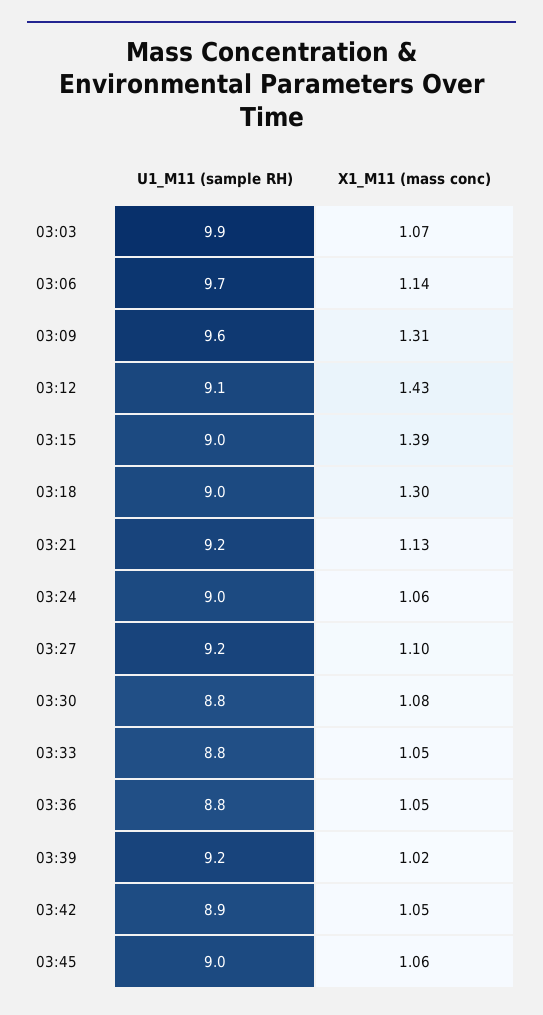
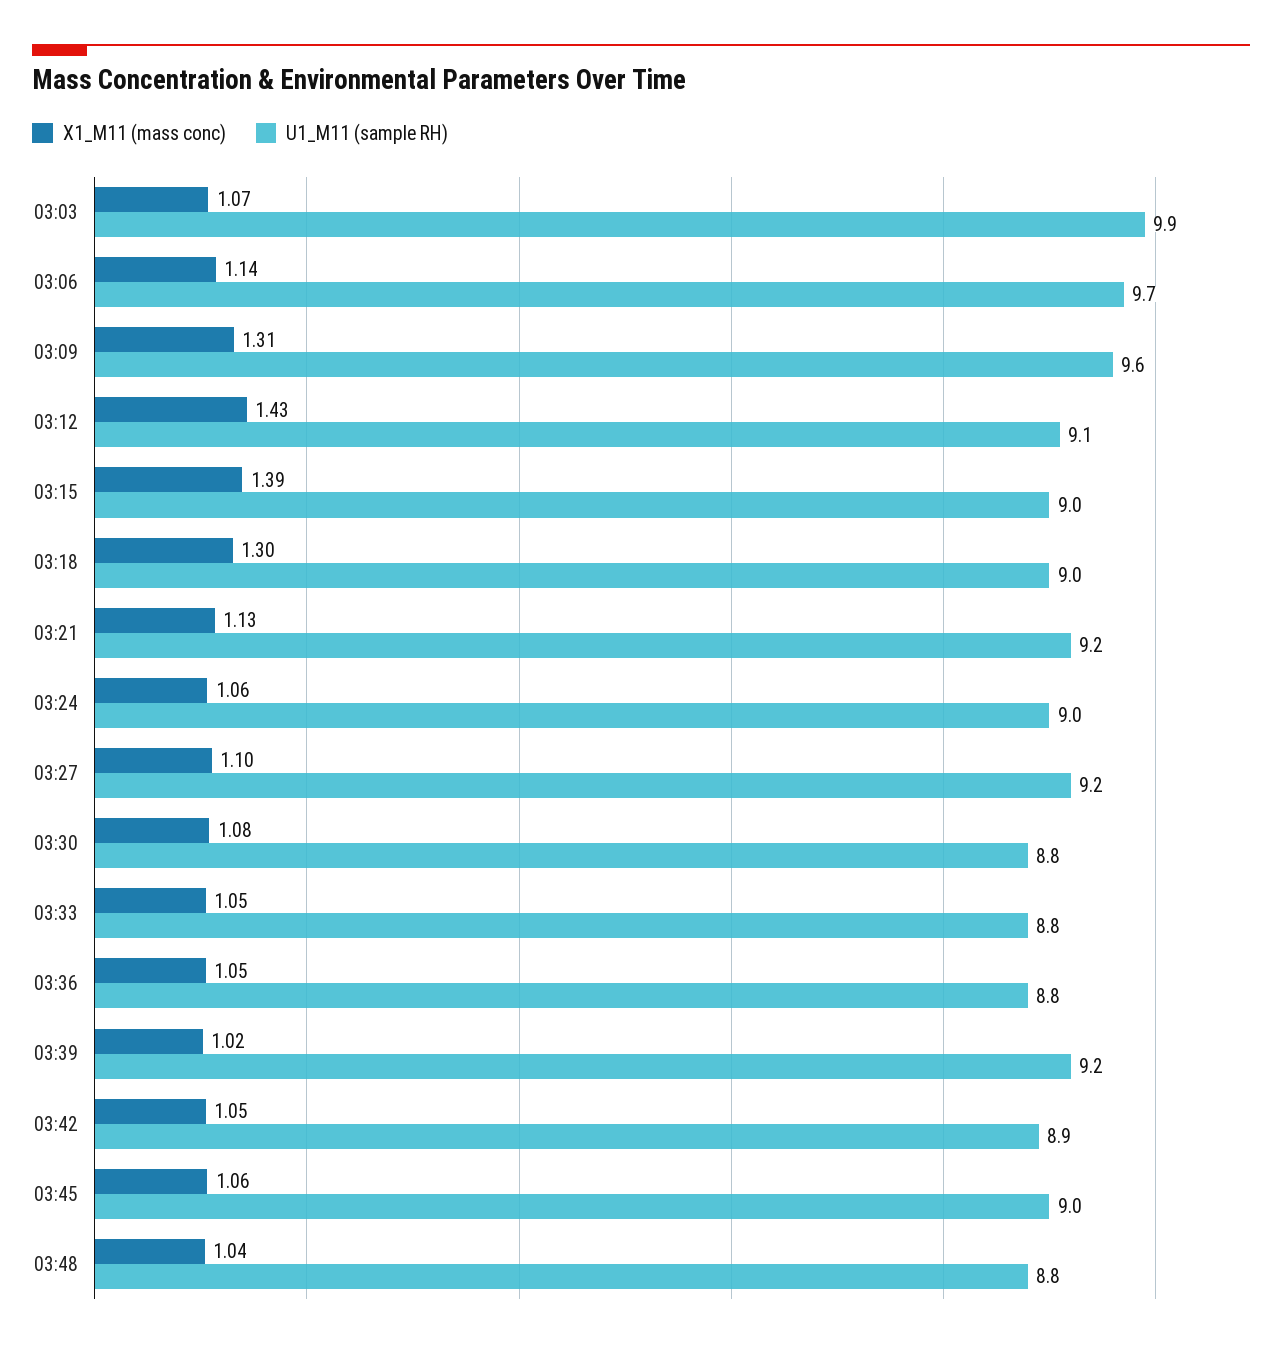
X1_M11 (mass conc), 03:48: none -> 1.04
U1_M11 (sample RH), 03:48: none -> 8.8

